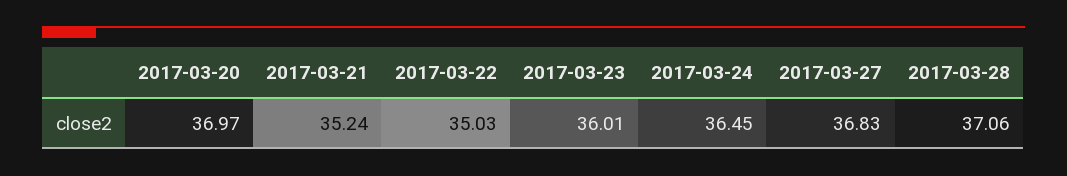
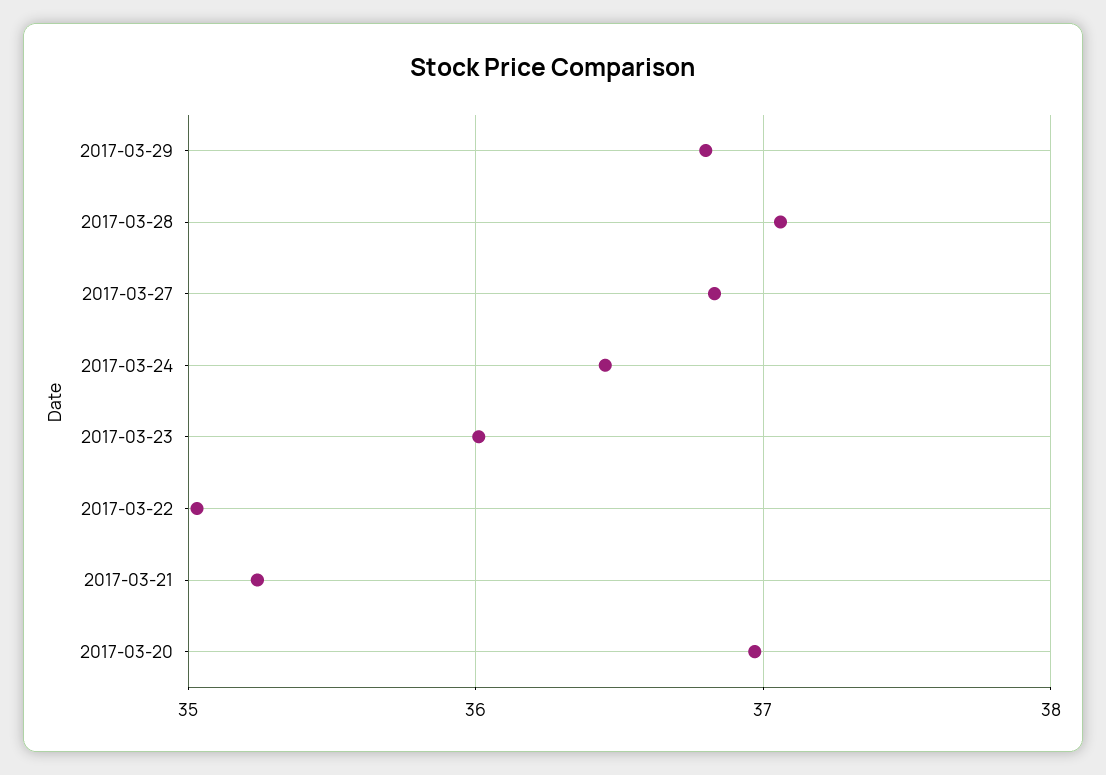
2017-03-29: none -> 36.8

